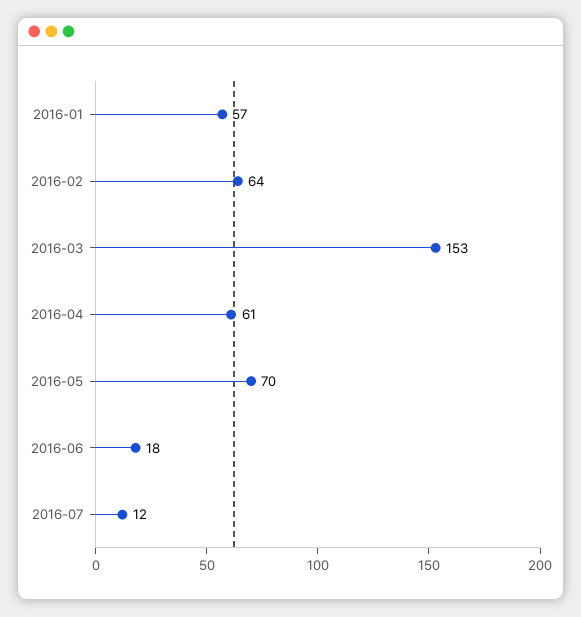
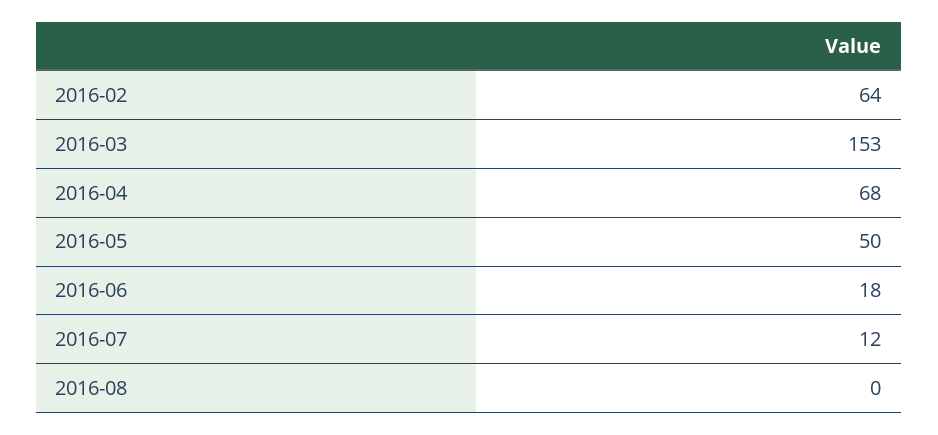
2016-01: 57 -> none
2016-04: 61 -> 68
2016-05: 70 -> 50
2016-08: none -> 0

